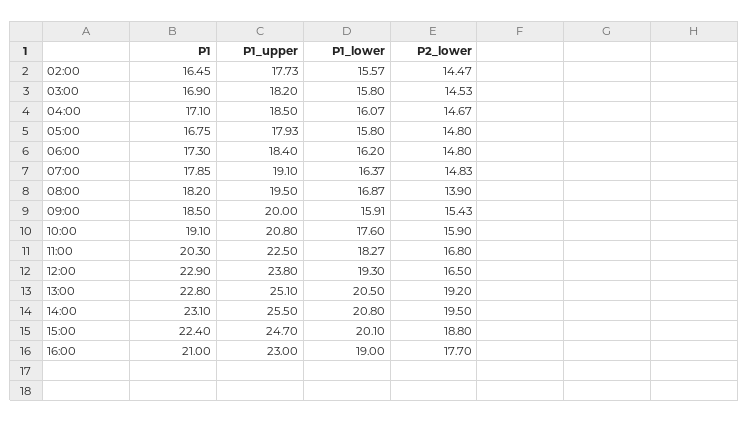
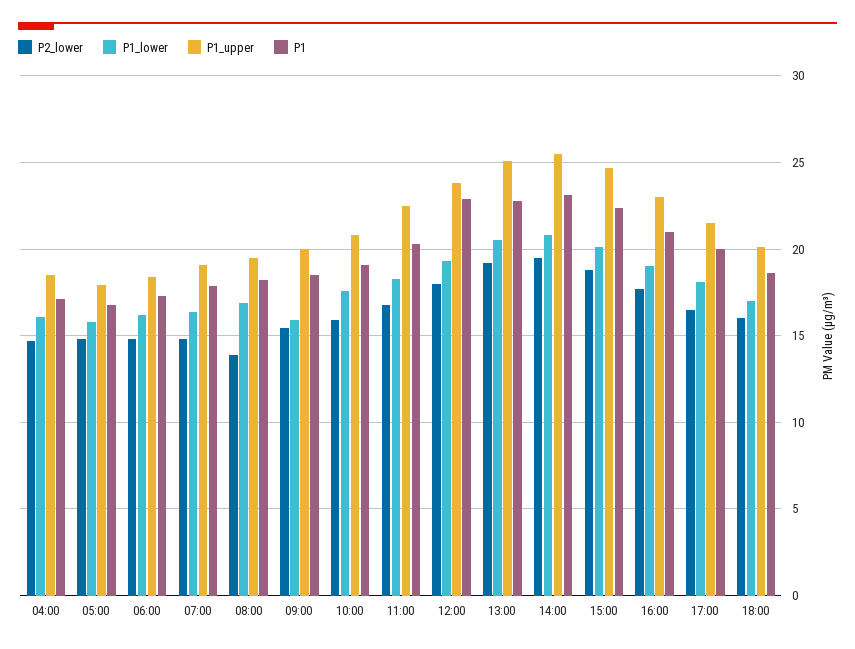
P1, 02:00: 16.45 -> none
P1_upper, 02:00: 17.73 -> none
P1_lower, 02:00: 15.57 -> none
P2_lower, 02:00: 14.47 -> none
P1, 03:00: 16.9 -> none
P1_upper, 03:00: 18.2 -> none
P1_lower, 03:00: 15.8 -> none
P2_lower, 03:00: 14.53 -> none
P2_lower, 12:00: 16.5 -> 18
P2_lower, 17:00: none -> 16.5
P1_lower, 17:00: none -> 18
P1_upper, 17:00: none -> 21.5
P1, 17:00: none -> 20
P2_lower, 18:00: none -> 16
P1_lower, 18:00: none -> 17
P1_upper, 18:00: none -> 20
P1, 18:00: none -> 18.5

